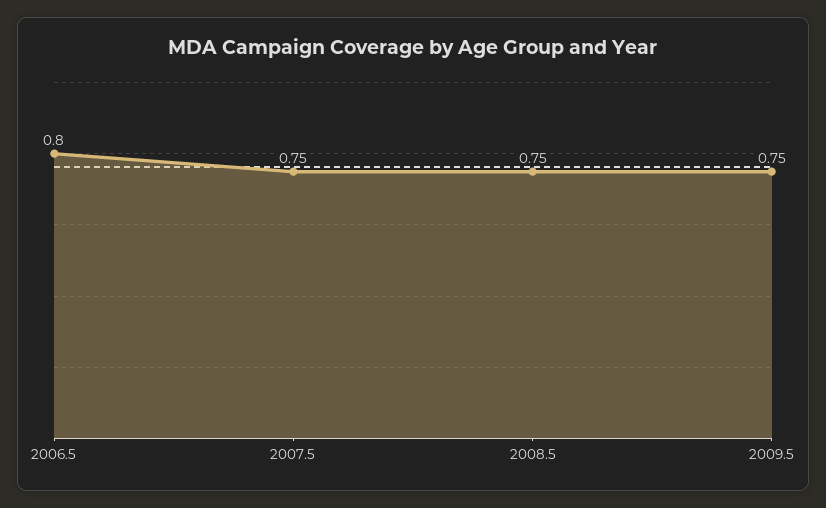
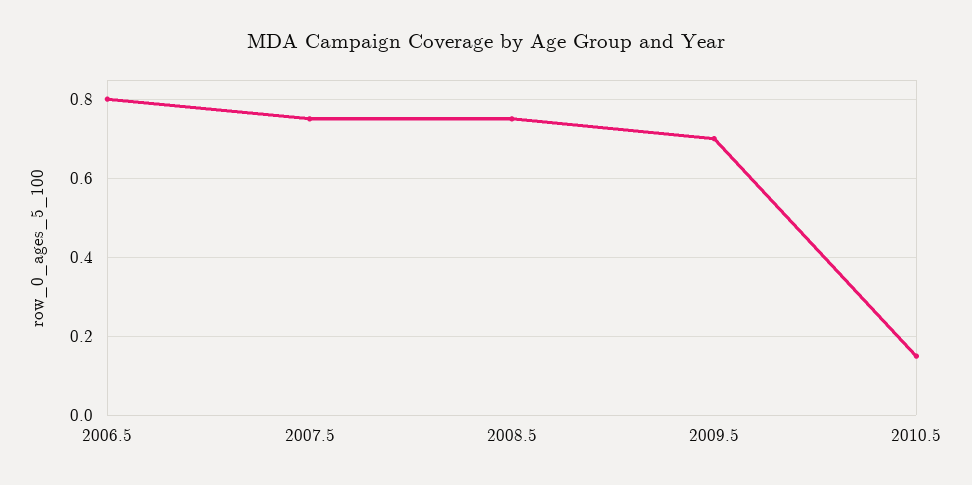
2009.5: 0.75 -> 0.7
2010.5: none -> 0.15

